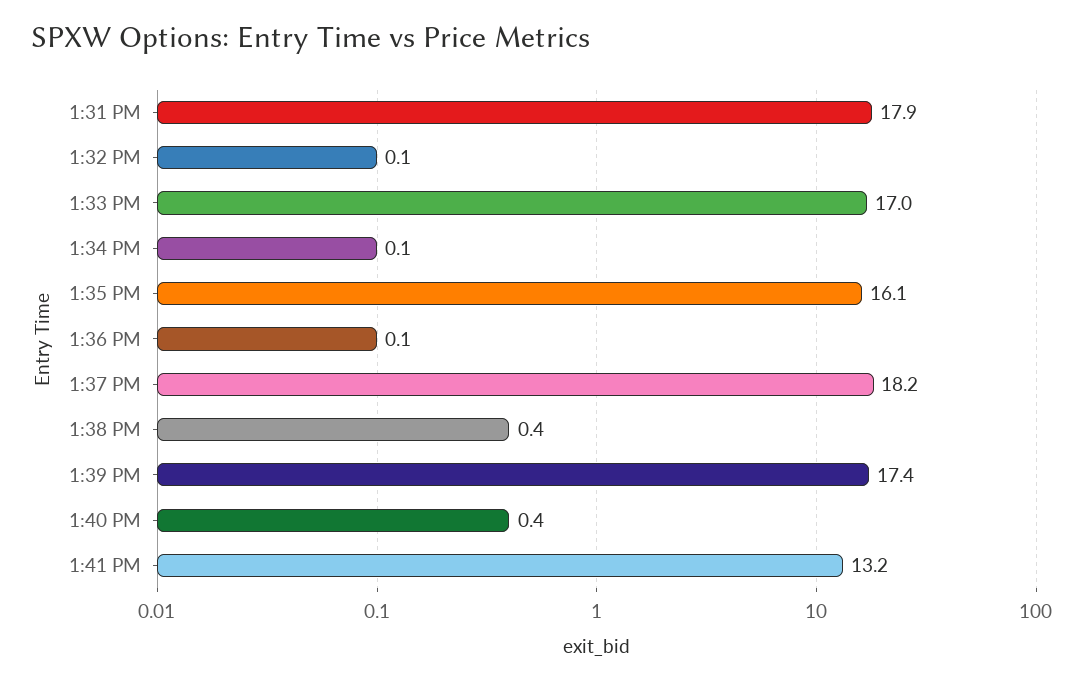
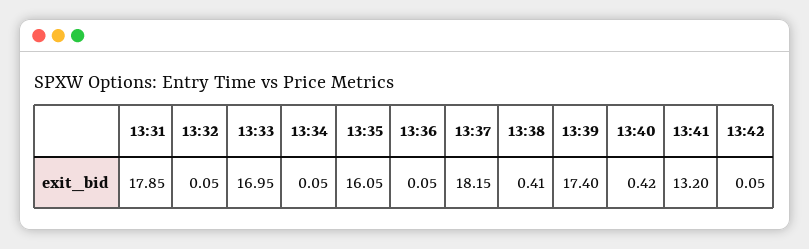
13:42: none -> 0.05

